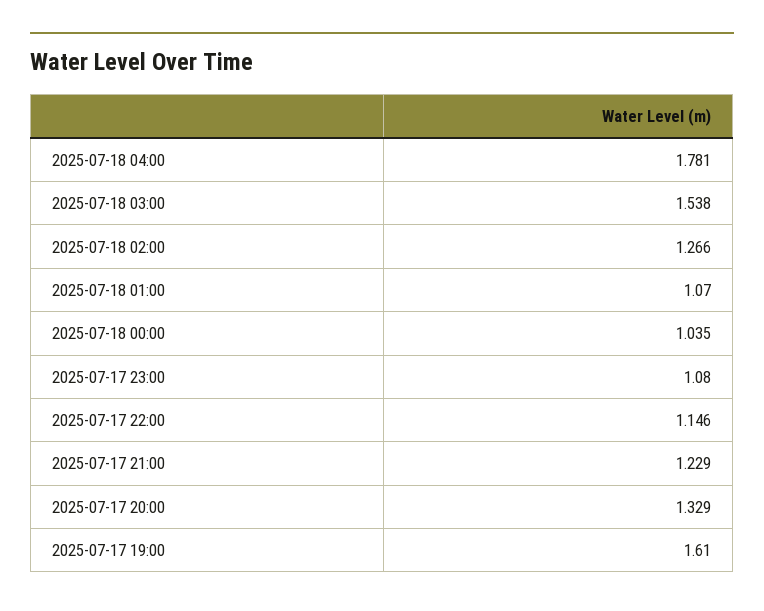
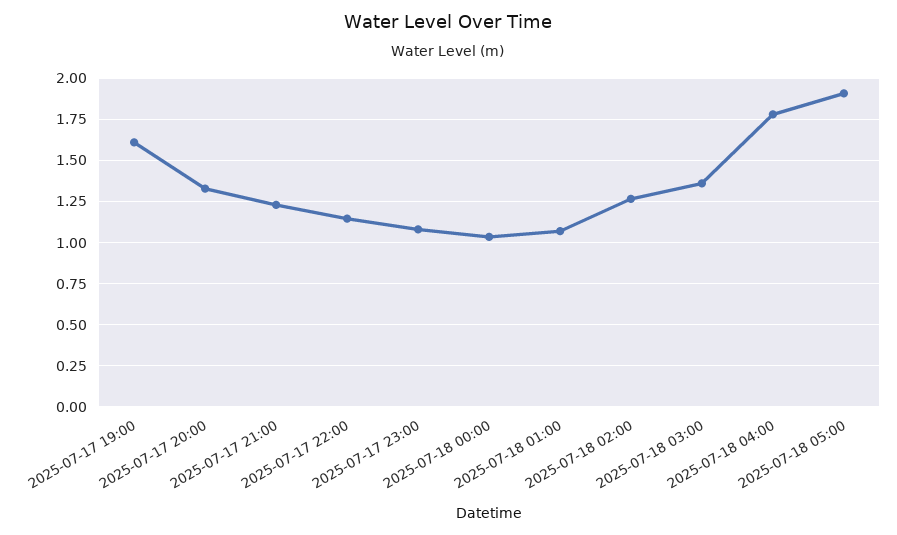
2025-07-18 03:00: 1.538 -> 1.35
2025-07-18 05:00: none -> 1.9

